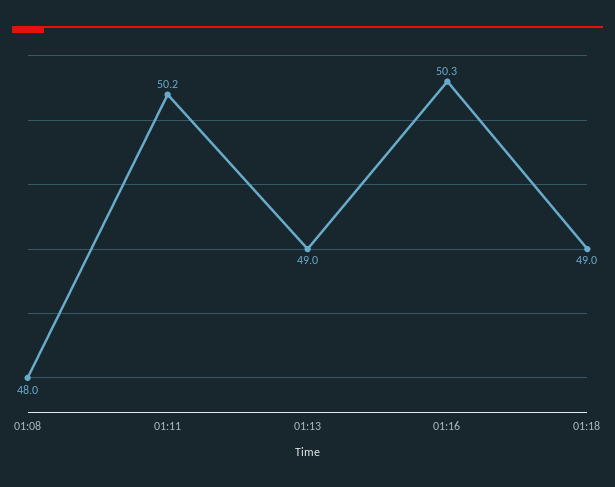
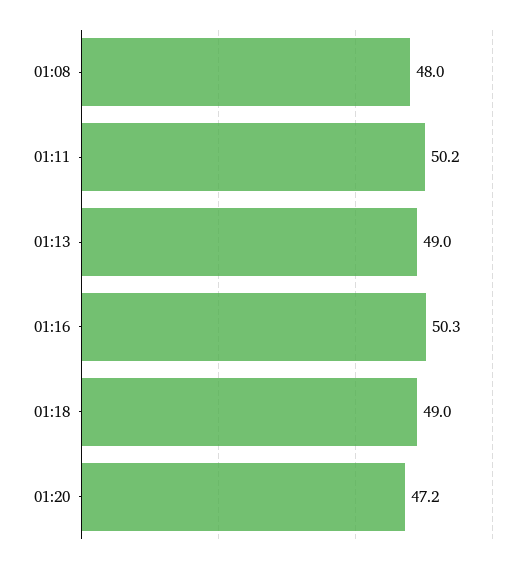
01:20: none -> 47.2

